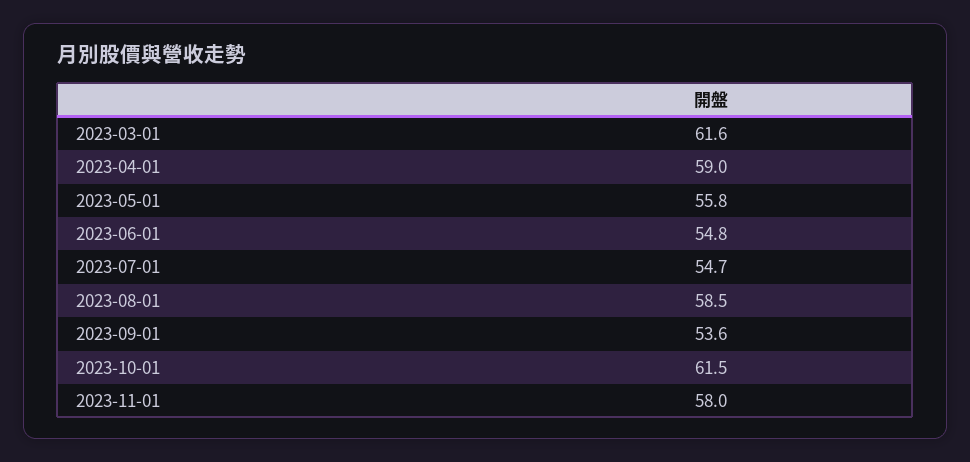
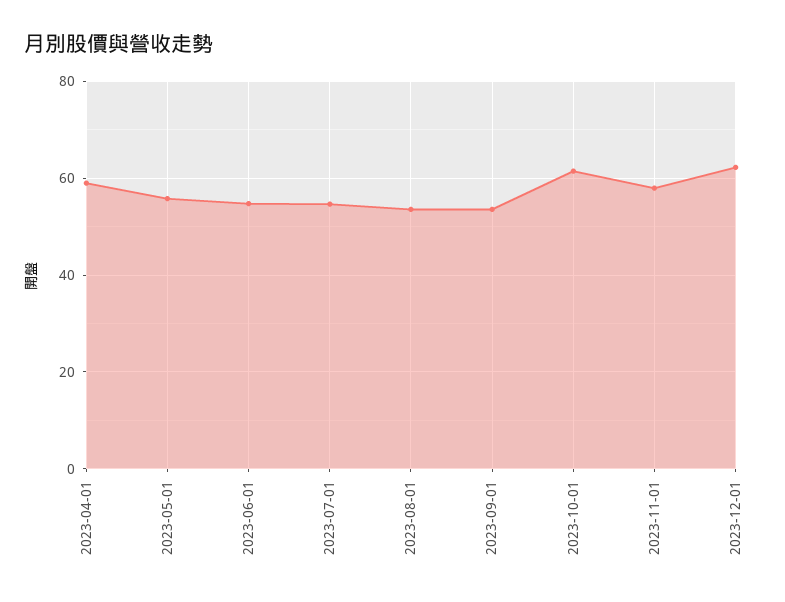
2023-03-01: 61.6 -> none
2023-08-01: 58.5 -> 54
2023-12-01: none -> 62

